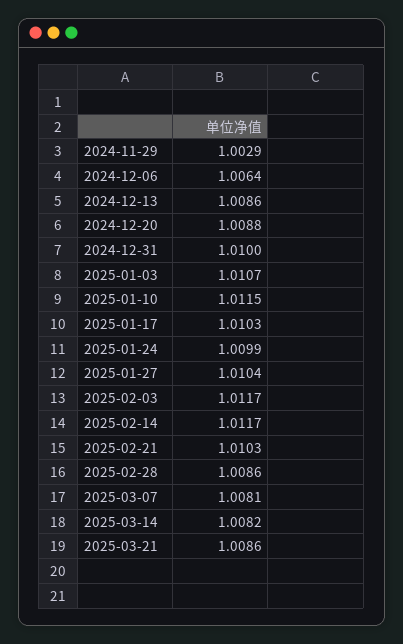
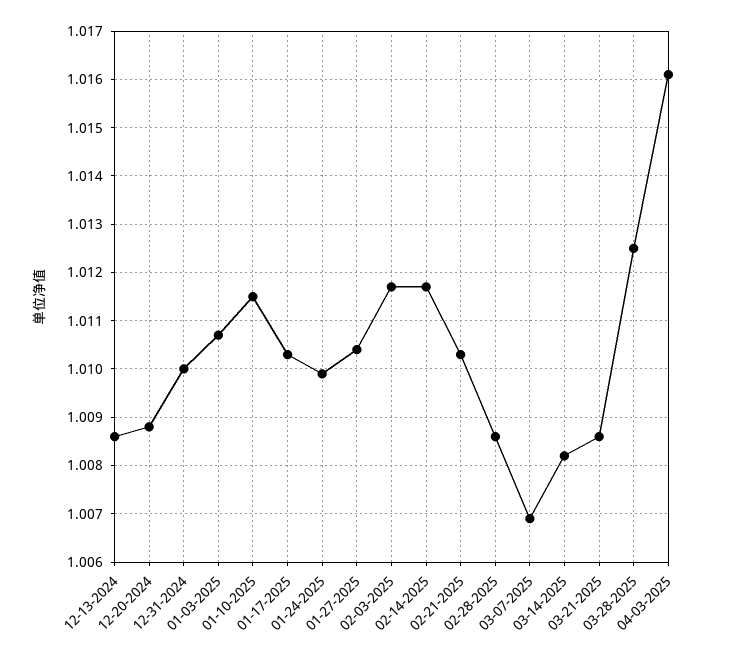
2024-11-29: 1.0029 -> none
2024-12-06: 1.0064 -> none
2025-03-07: 1.0081 -> 1.007
03-28-2025: none -> 1.0125
04-03-2025: none -> 1.016

